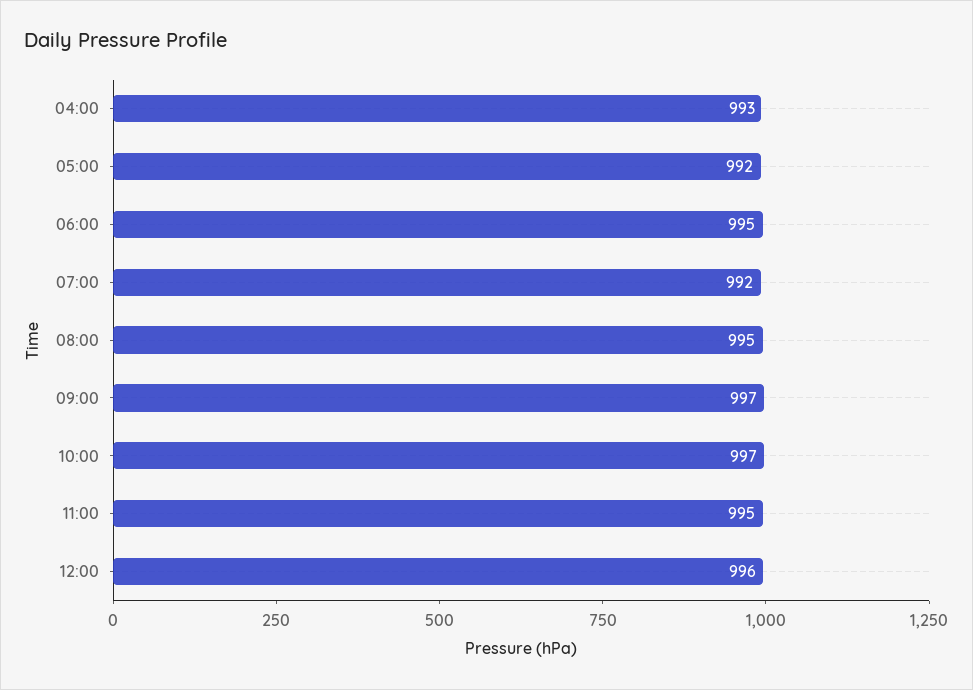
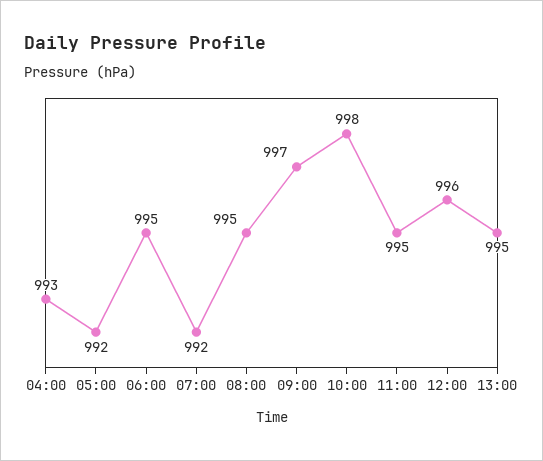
10:00: 997 -> 998
13:00: none -> 995

